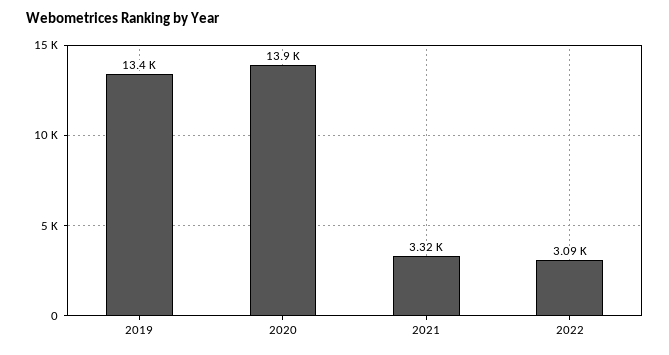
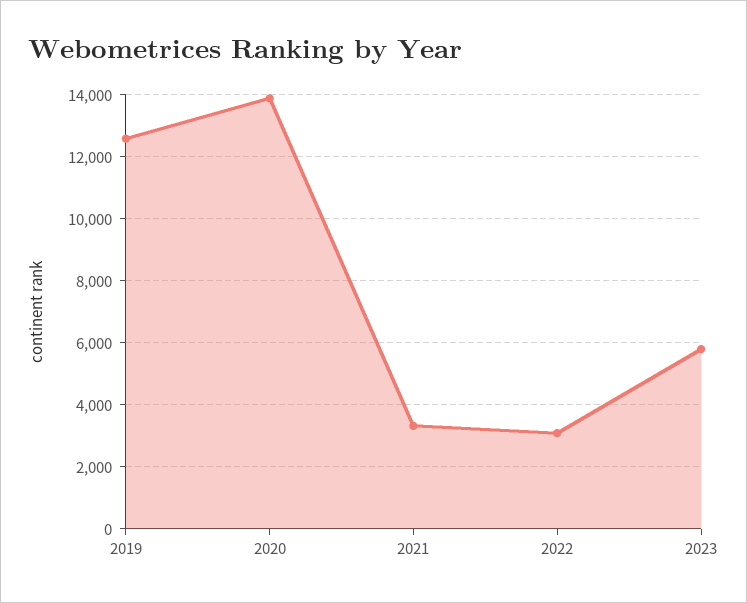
2019: 13400 -> 12600
2023: none -> 5800

